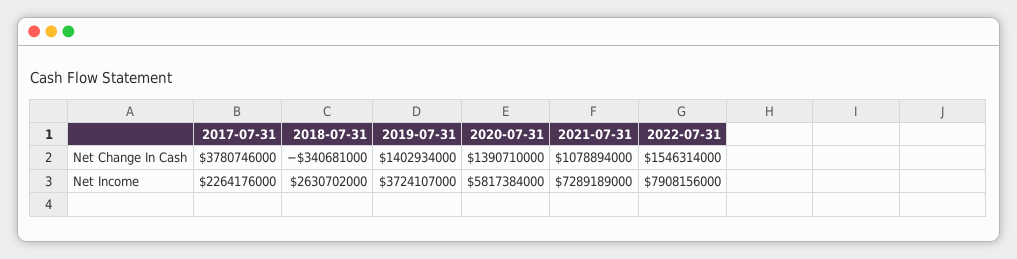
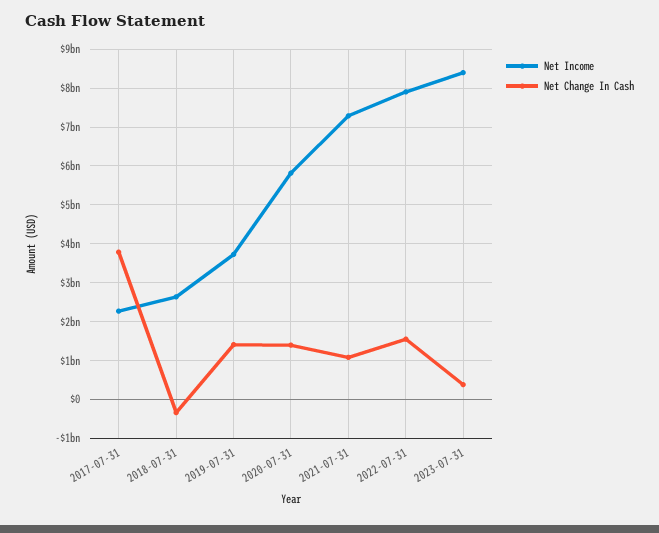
Net Income, 2023-07-31: none -> 8400000000
Net Change In Cash, 2023-07-31: none -> 400000000

